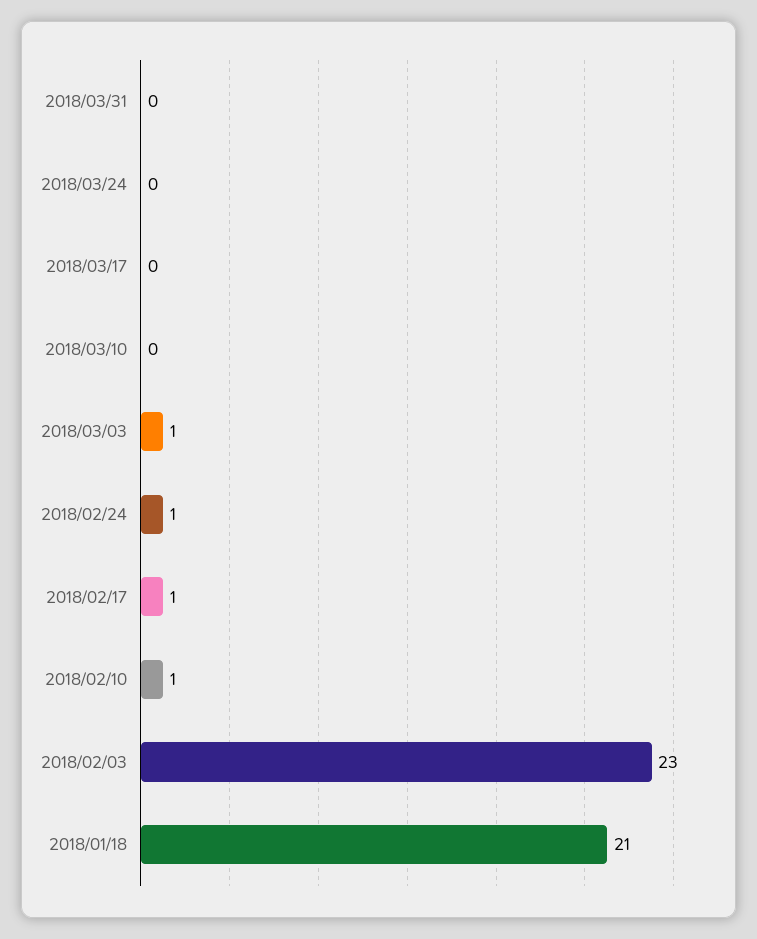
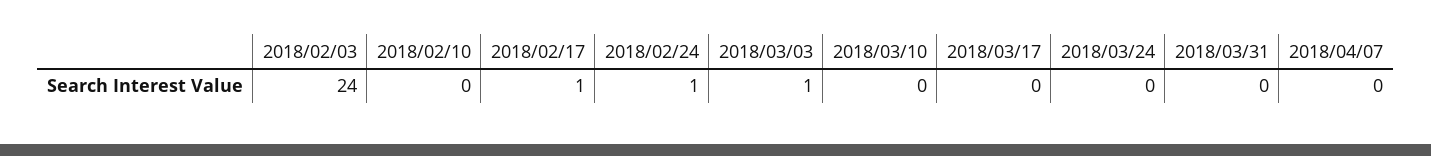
2018/02/10: 1 -> 0
2018/02/03: 23 -> 24
2018/01/18: 21 -> none
2018/04/07: none -> 0

